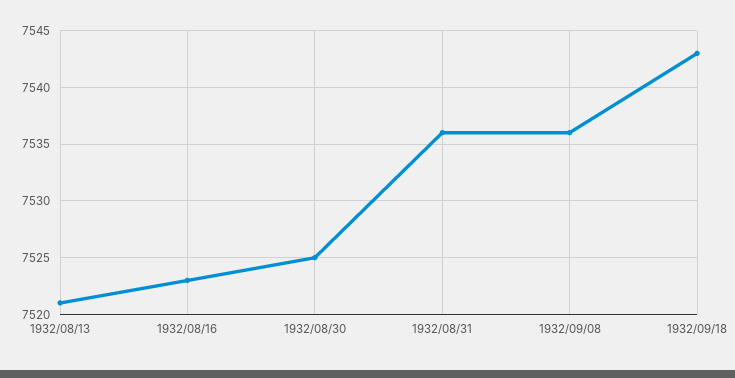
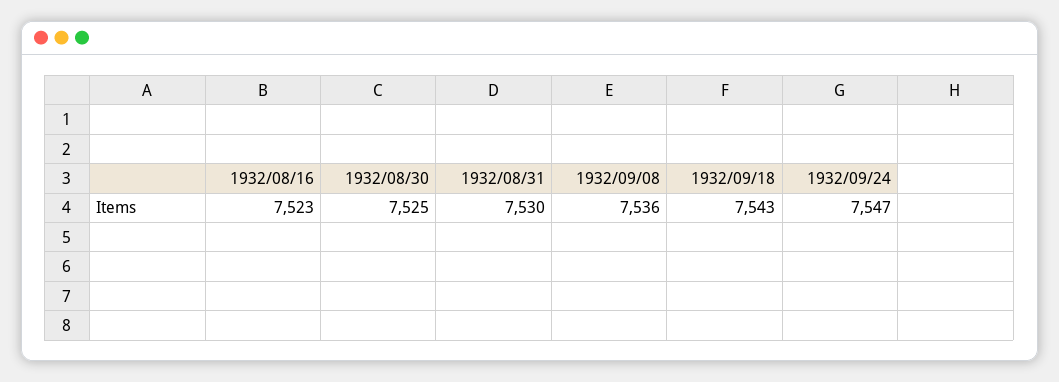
1932/08/13: 7521 -> none
1932/08/31: 7536 -> 7530
1932/09/24: none -> 7547

